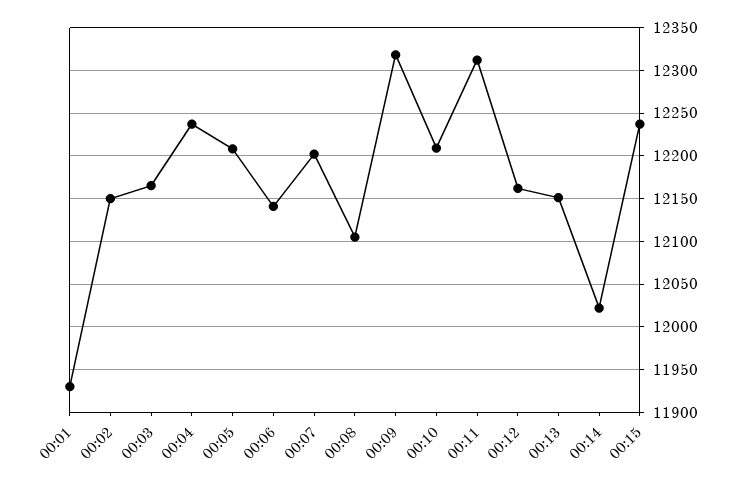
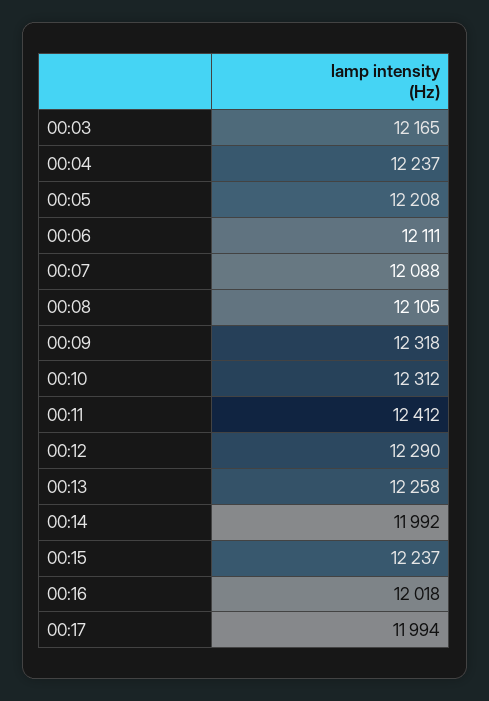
00:01: 11930 -> none
00:02: 12150 -> none
00:06: 12140 -> 12111
00:07: 12200 -> 12088
00:10: 12210 -> 12312
00:11: 12310 -> 12412
00:12: 12160 -> 12290
00:13: 12150 -> 12258
00:14: 12020 -> 11992
00:16: none -> 12018
00:17: none -> 11994

